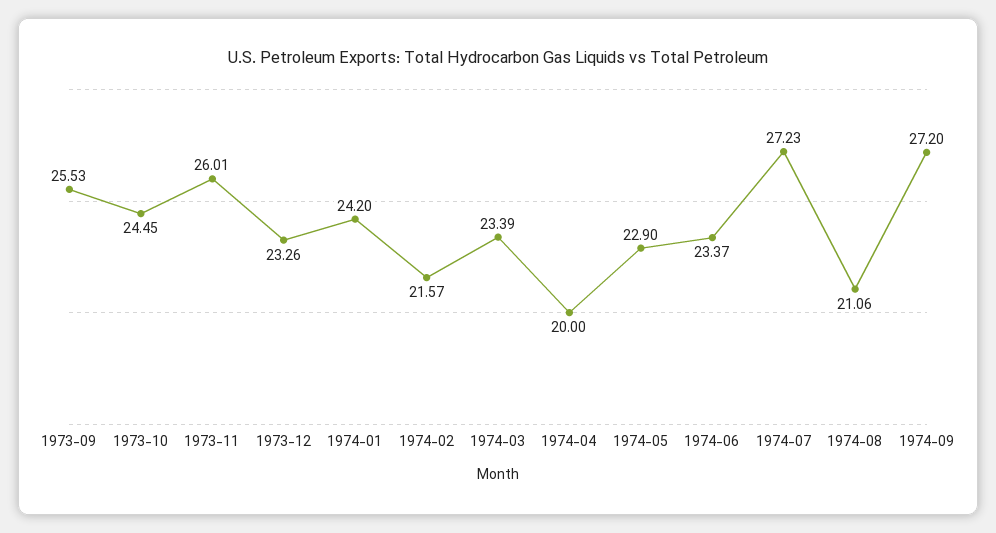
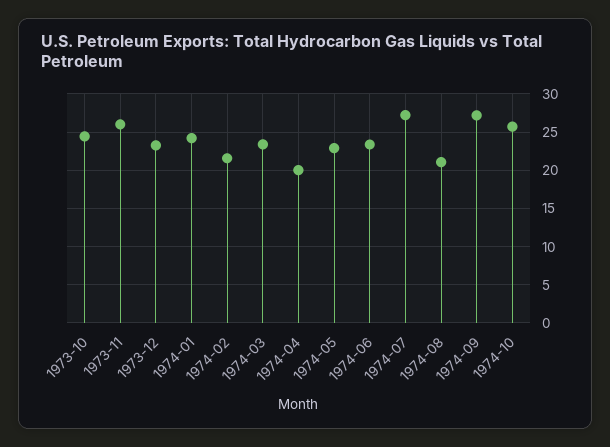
1973-09: 25.53 -> none
1974-10: none -> 26

